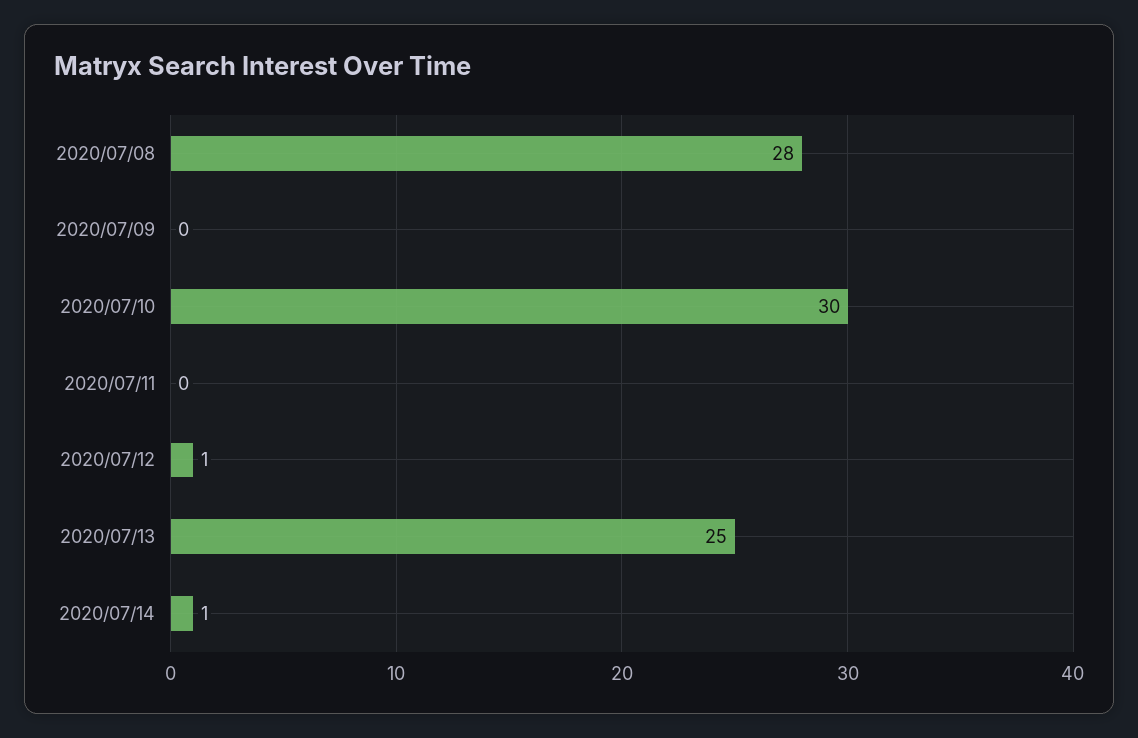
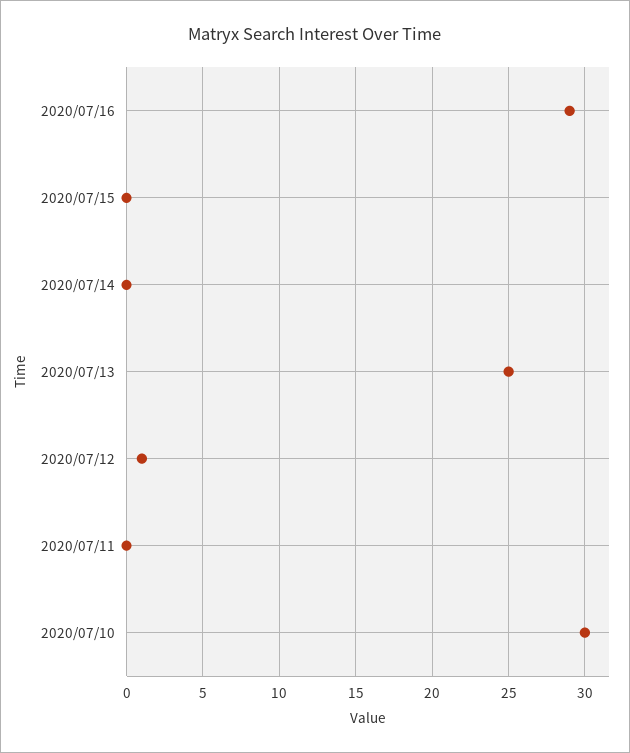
2020/07/08: 28 -> none
2020/07/09: 0 -> none
2020/07/14: 1 -> 0
2020/07/16: none -> 29
2020/07/15: none -> 0

